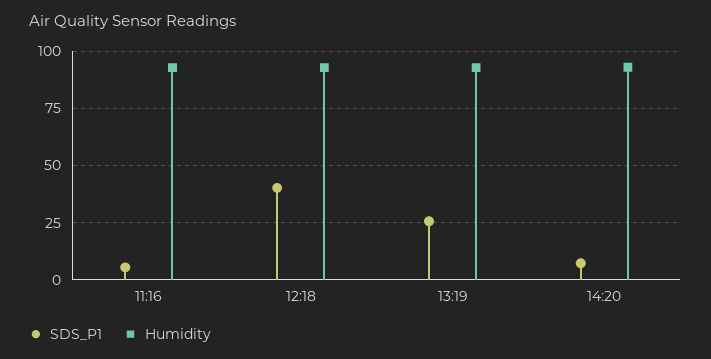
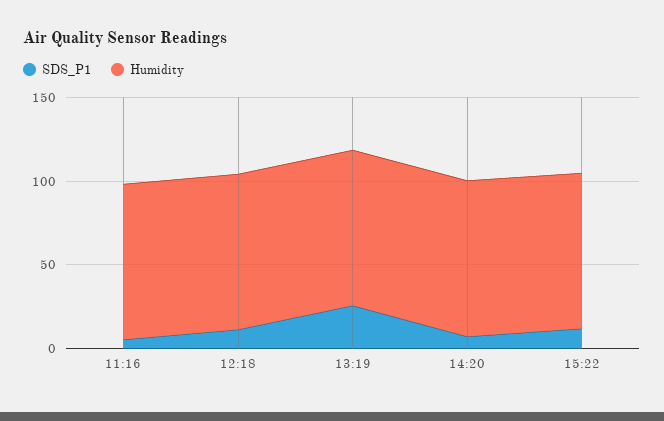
SDS_P1, 12:18: 40 -> 10
SDS_P1, 15:22: none -> 10
Humidity, 15:22: none -> 90

